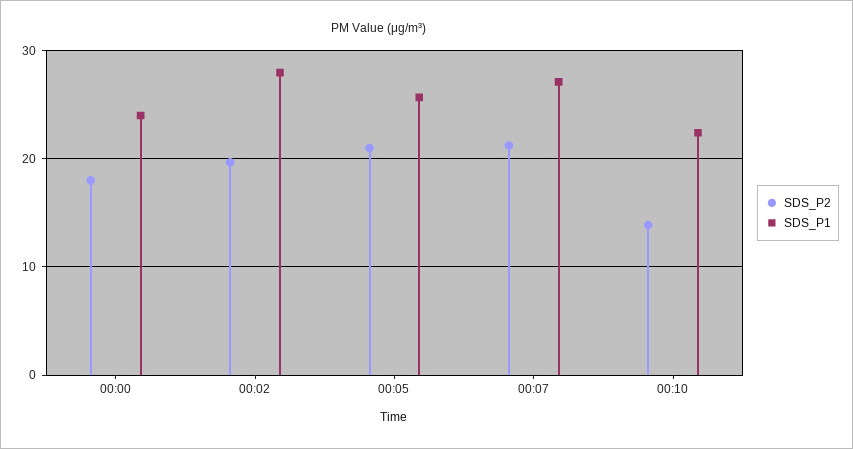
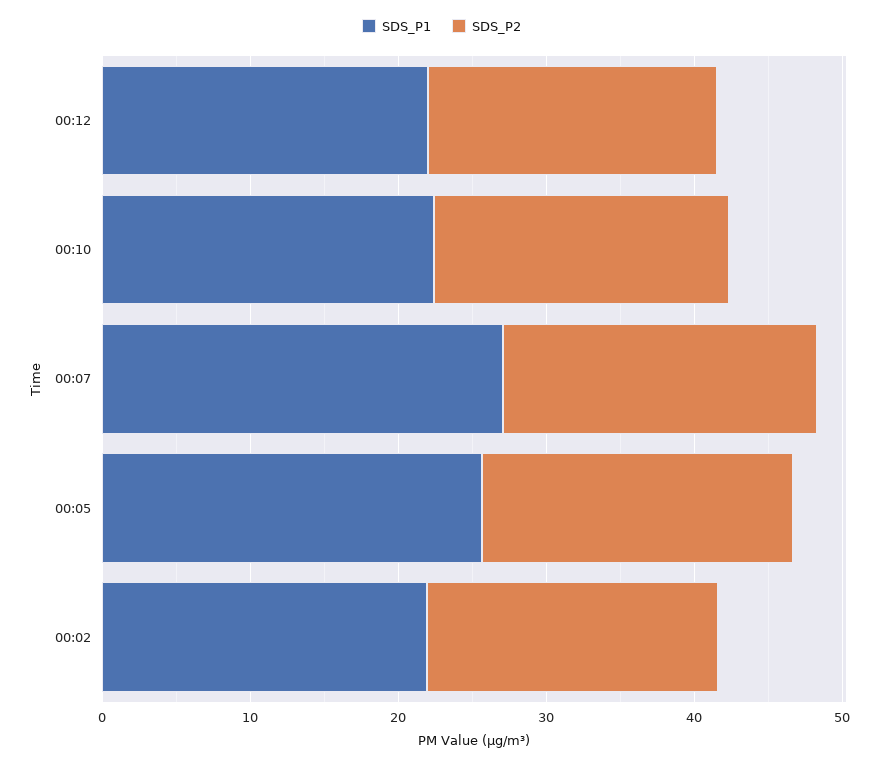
SDS_P2, 00:00: 18 -> none
SDS_P1, 00:00: 24 -> none
SDS_P1, 00:02: 28 -> 22
SDS_P2, 00:10: 14 -> 20
SDS_P1, 00:12: none -> 22
SDS_P2, 00:12: none -> 20

